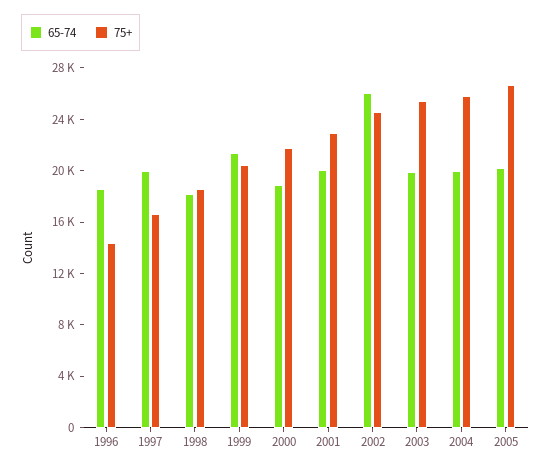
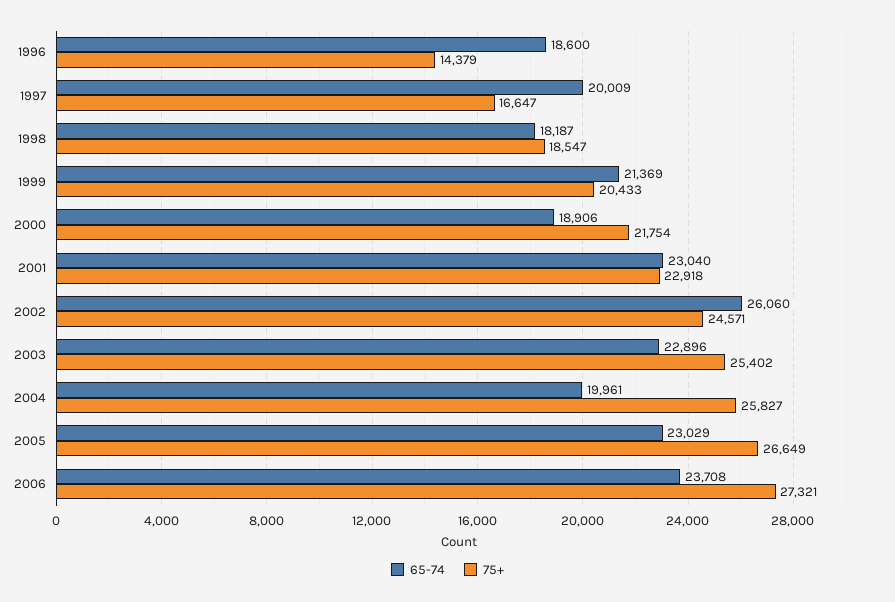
65-74, 2001: 20000 -> 23040
65-74, 2003: 20000 -> 22896
65-74, 2005: 20000 -> 23029
65-74, 2006: none -> 23708
75+, 2006: none -> 27321

